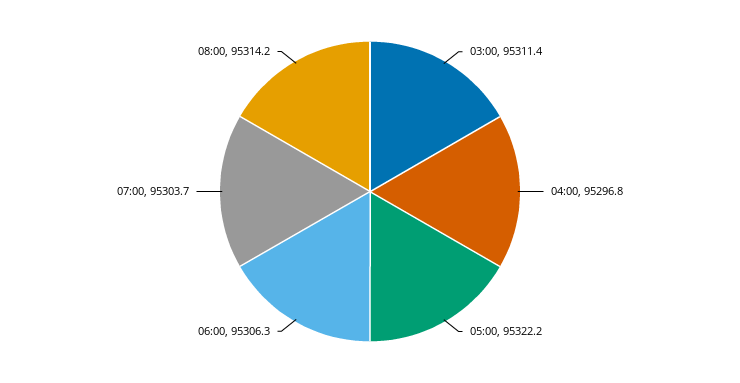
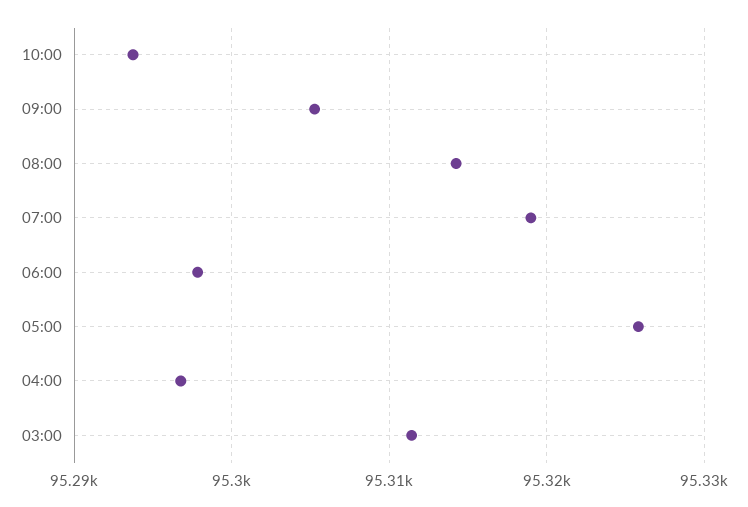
05:00: 95322.2 -> 95326
06:00: 95306.3 -> 95298
07:00: 95303.7 -> 95319
10:00: none -> 95294
09:00: none -> 95305

